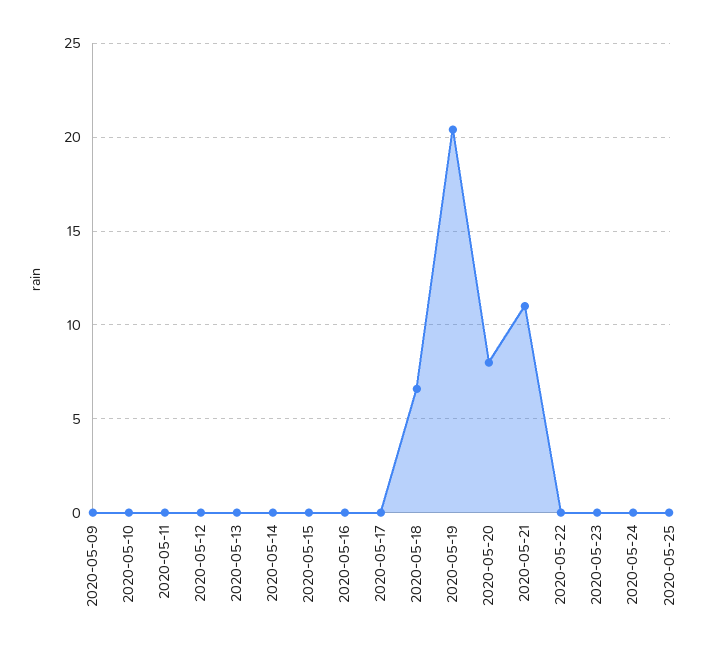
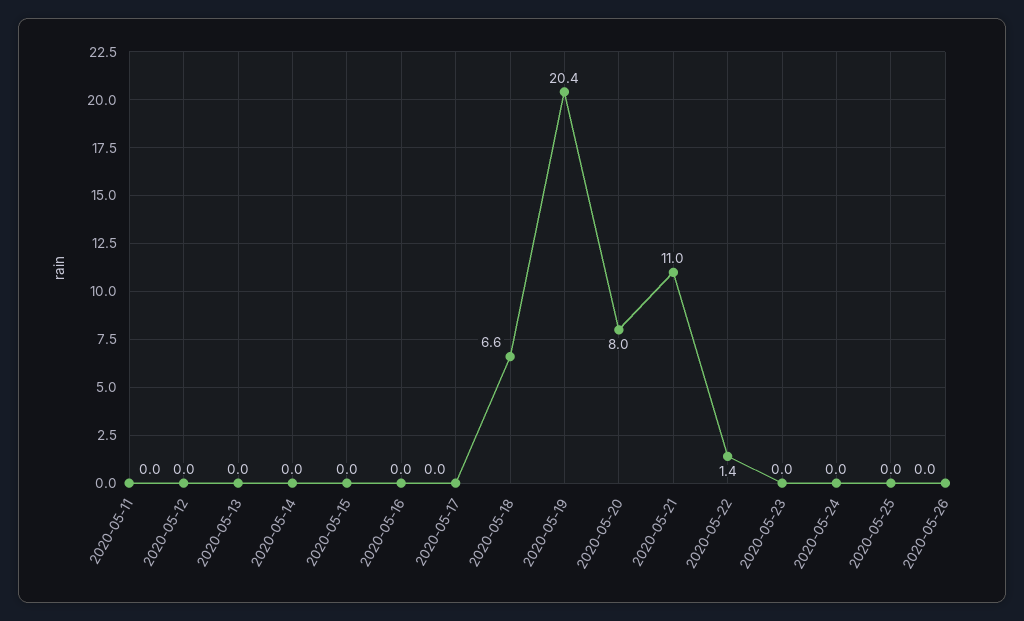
2020-05-09: 0 -> none
2020-05-10: 0 -> none
2020-05-22: 0 -> 1.4
2020-05-26: none -> 0

